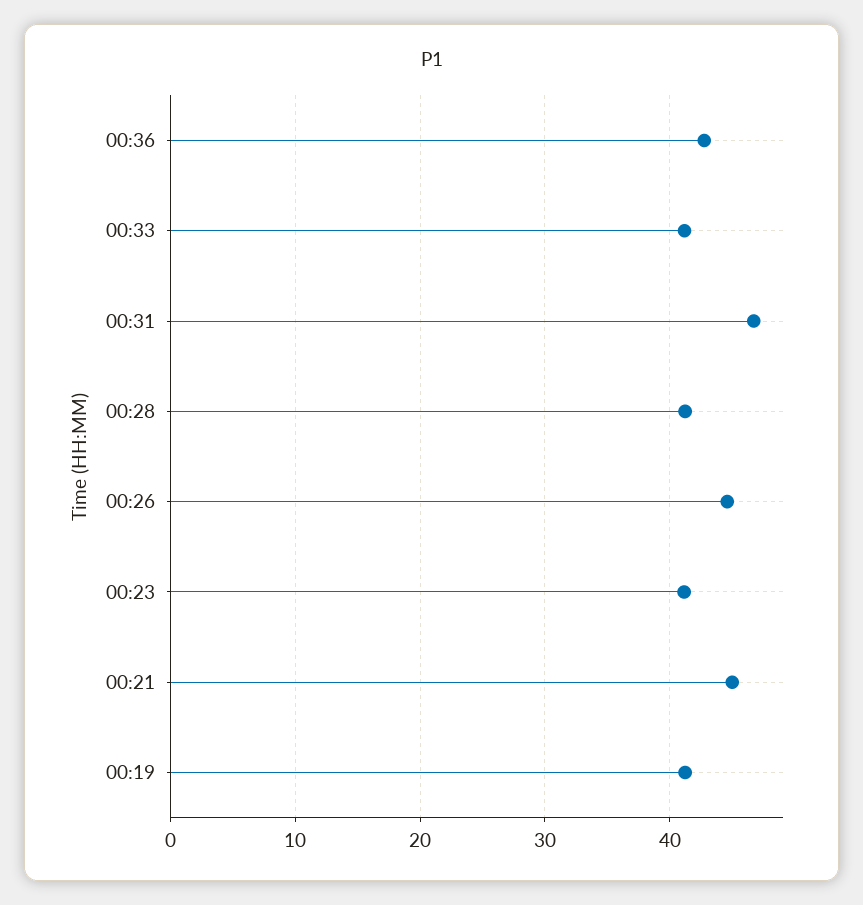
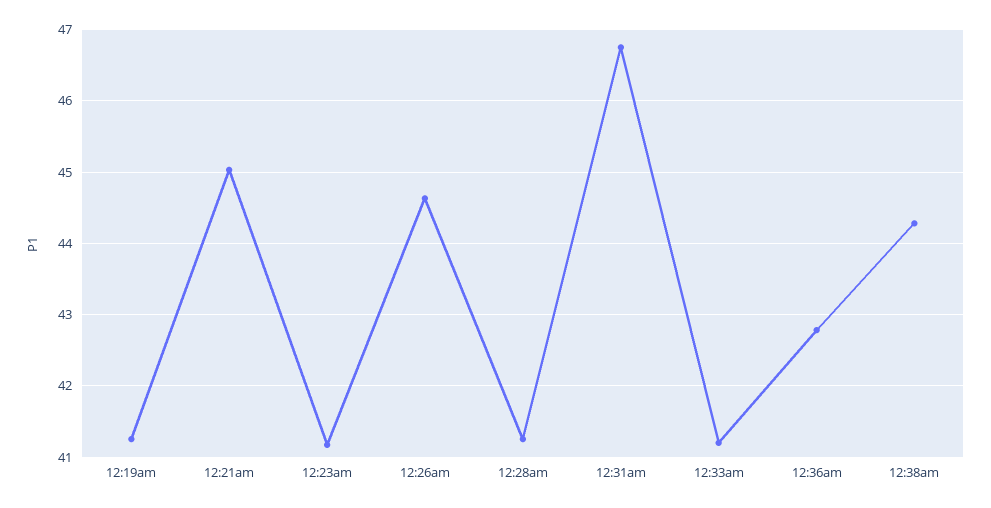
12:38am: none -> 44.3

